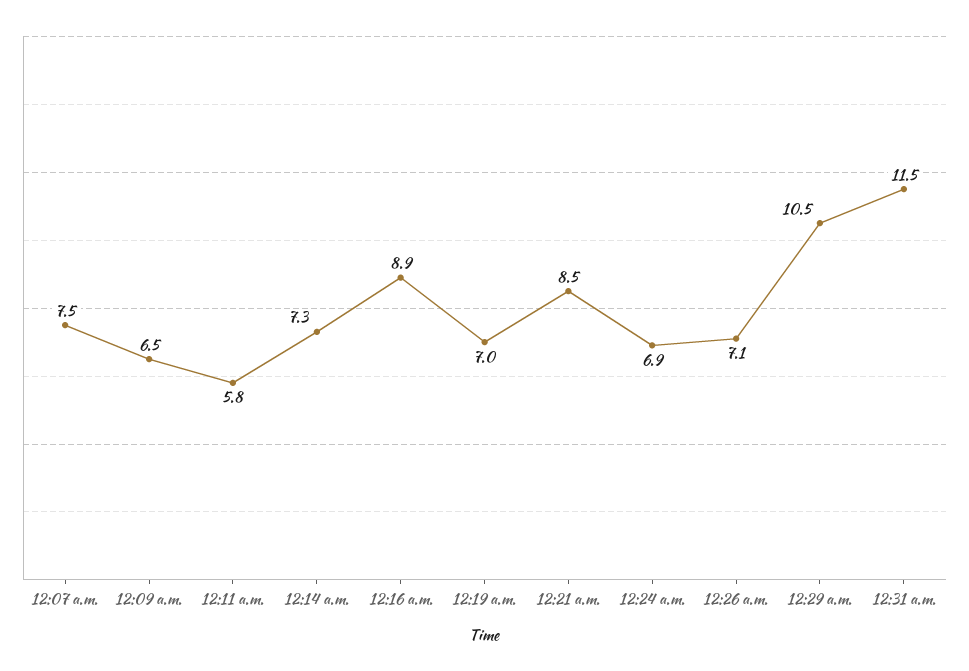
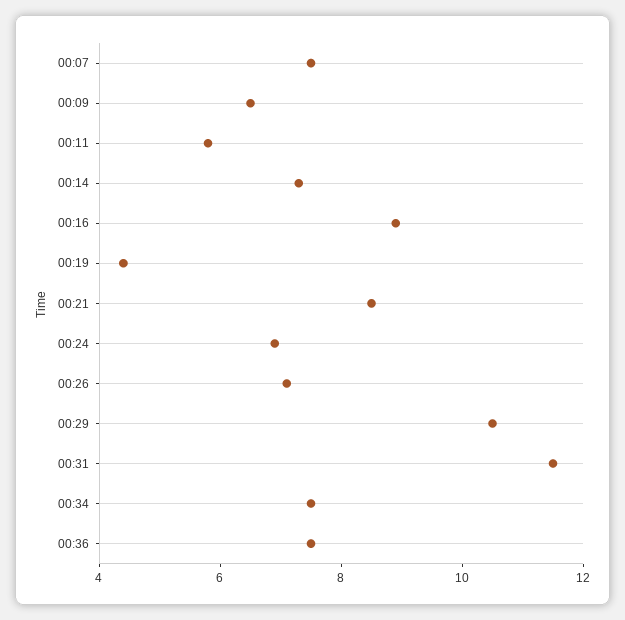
12:19 a.m.: 7 -> 4.5
00:34: none -> 7.5
00:36: none -> 7.5

